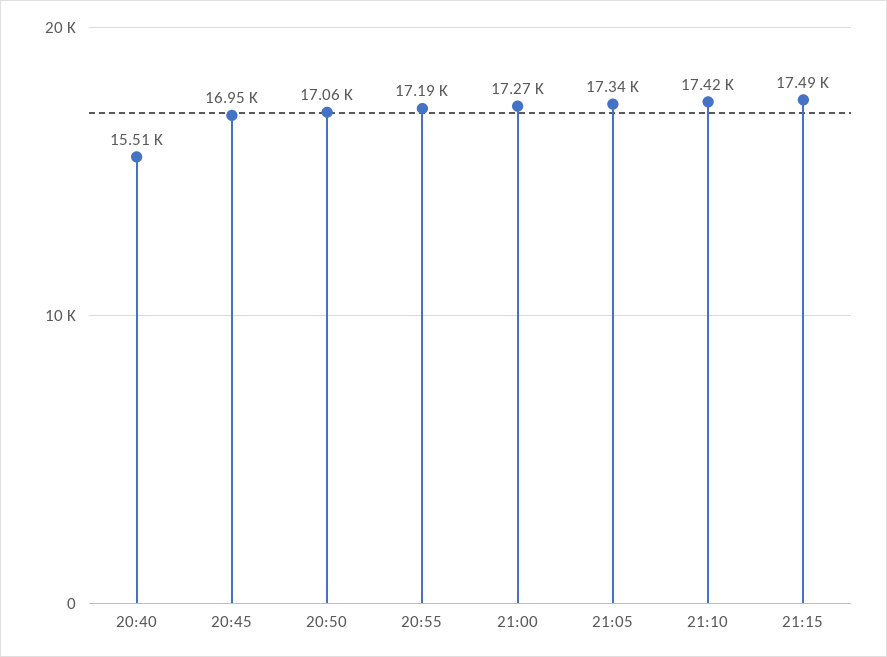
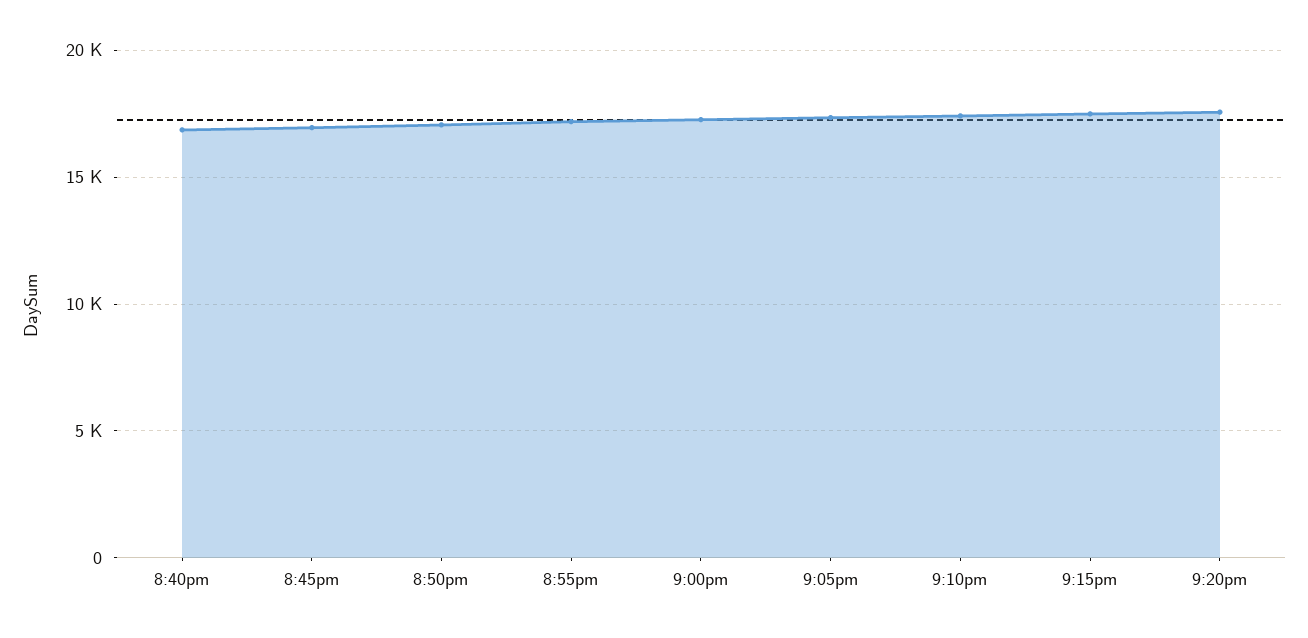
20:40: 15510 -> 17000
9:20pm: none -> 17500

